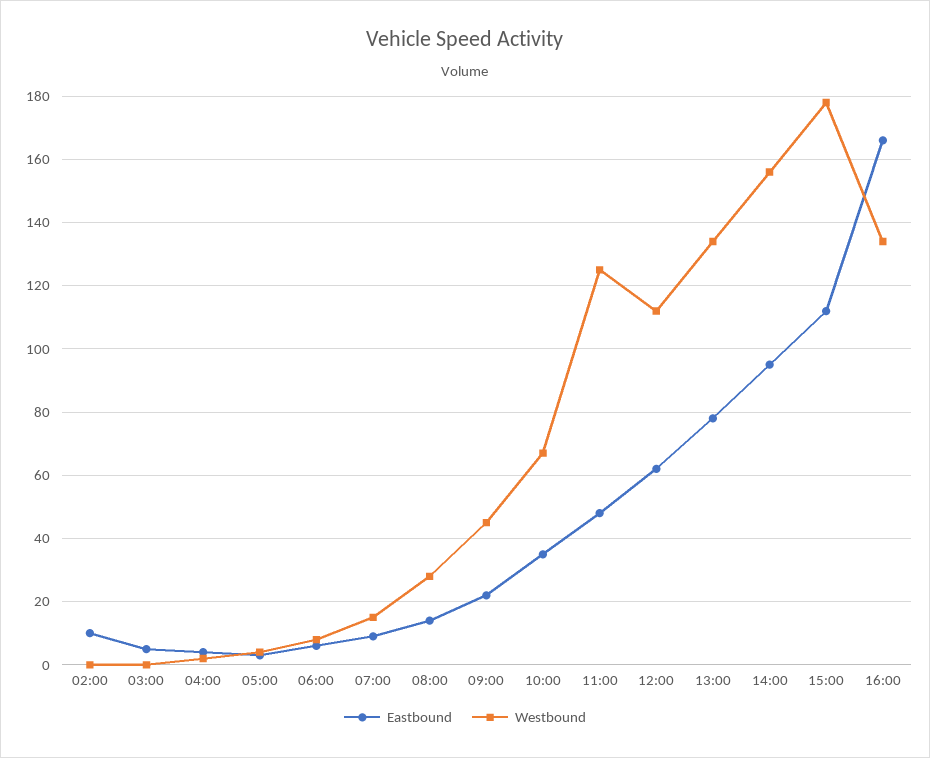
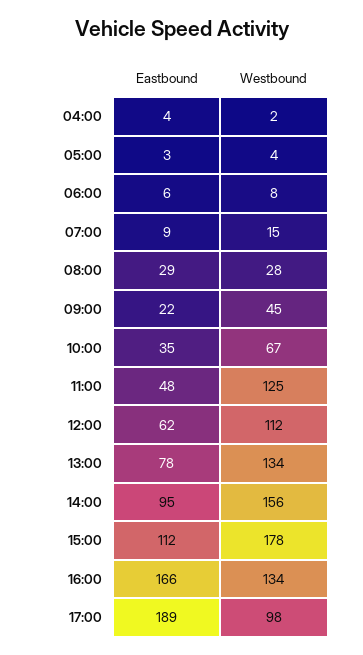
Eastbound, 02:00: 10 -> none
Westbound, 02:00: 0 -> none
Eastbound, 03:00: 5 -> none
Westbound, 03:00: 0 -> none
Eastbound, 08:00: 15 -> 29
Eastbound, 17:00: none -> 189
Westbound, 17:00: none -> 98

